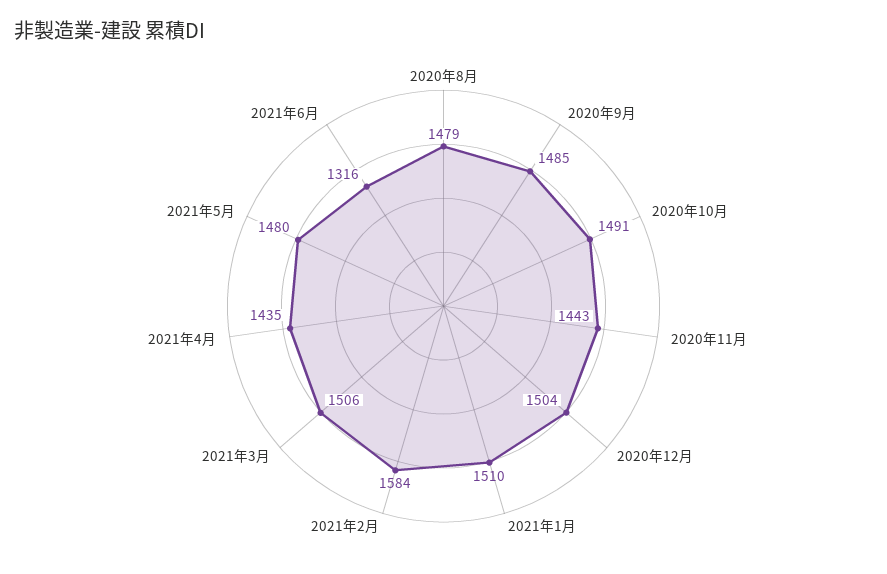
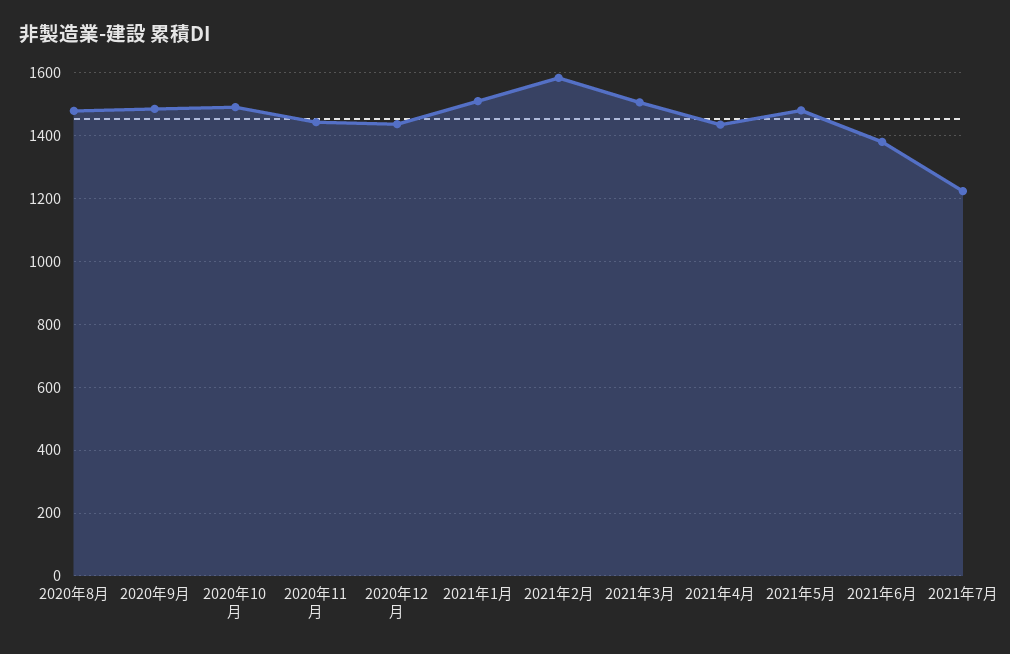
2020年12月: 1504 -> 1440
2021年6月: 1316 -> 1380
2021年7月: none -> 1220

